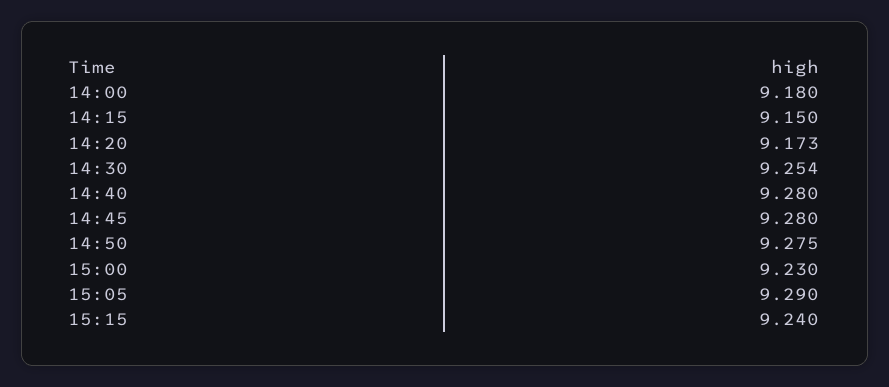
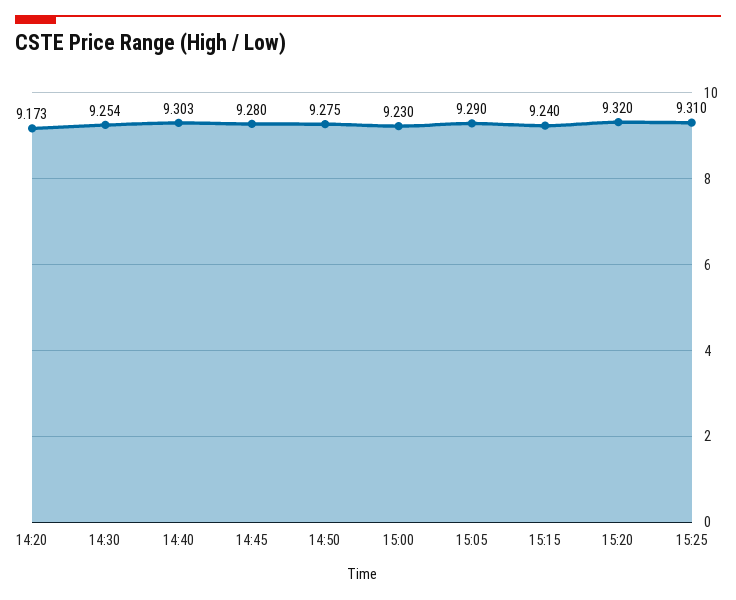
14:00: 9.18 -> none
14:15: 9.15 -> none
14:40: 9.28 -> 9.303
15:20: none -> 9.32
15:25: none -> 9.31

